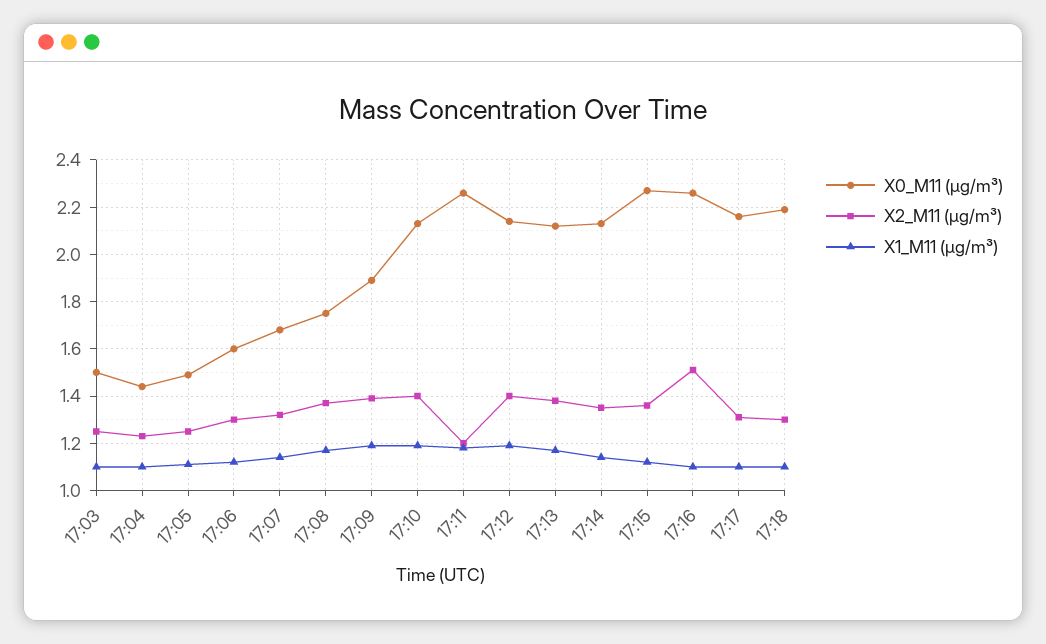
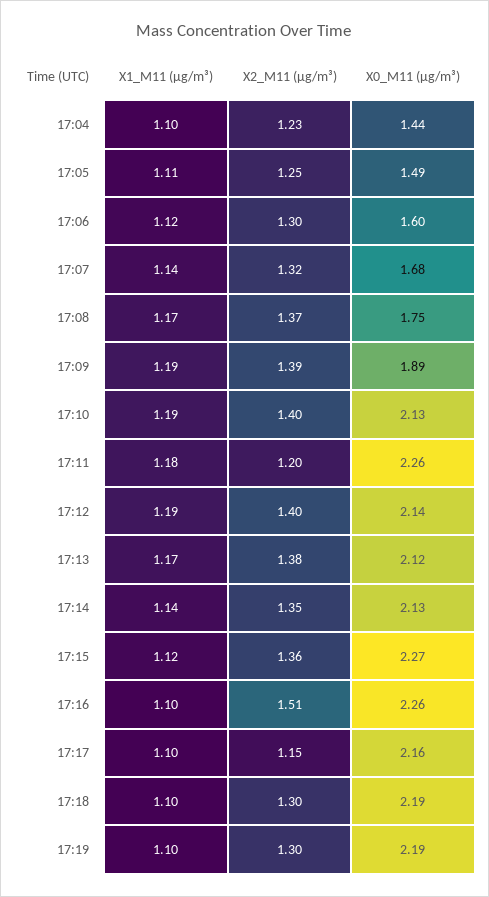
X0_M11 (μg/m³), 17:03: 1.5 -> none
X2_M11 (μg/m³), 17:03: 1.25 -> none
X1_M11 (μg/m³), 17:03: 1.1 -> none
X2_M11 (μg/m³), 17:17: 1.3 -> 1.15
X1_M11 (μg/m³), 17:19: none -> 1.1
X2_M11 (μg/m³), 17:19: none -> 1.3
X0_M11 (μg/m³), 17:19: none -> 2.19

